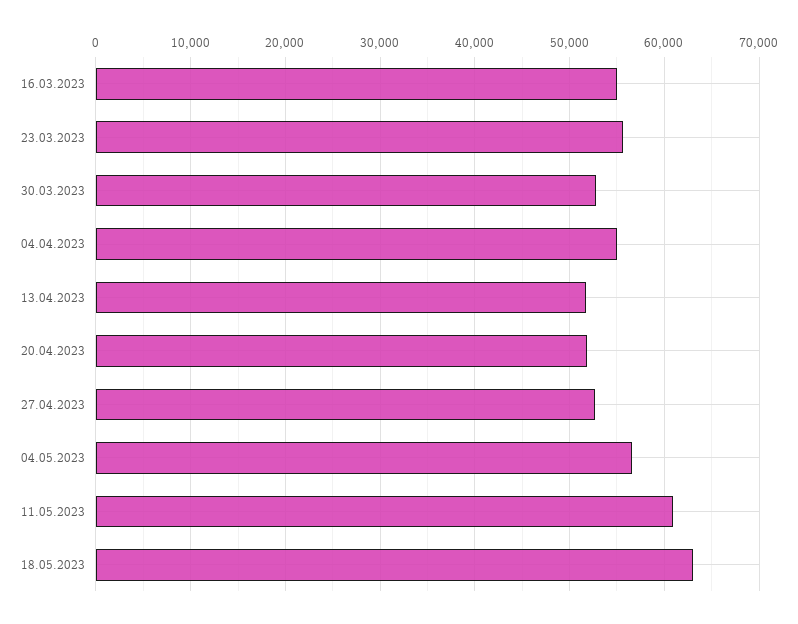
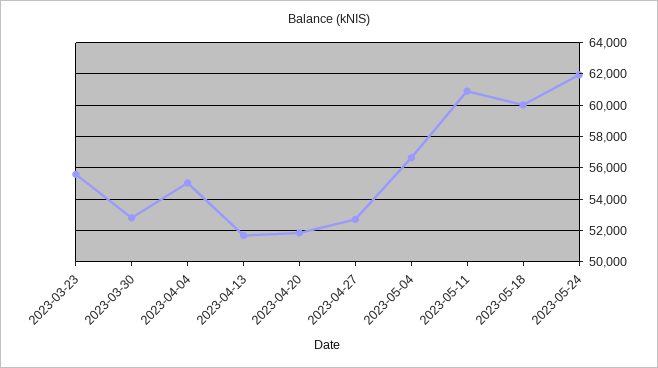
16.03.2023: 55000 -> none
18.05.2023: 63000 -> 60000
2023-05-24: none -> 62000

